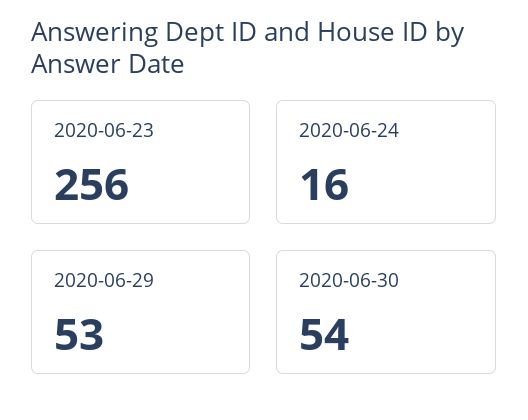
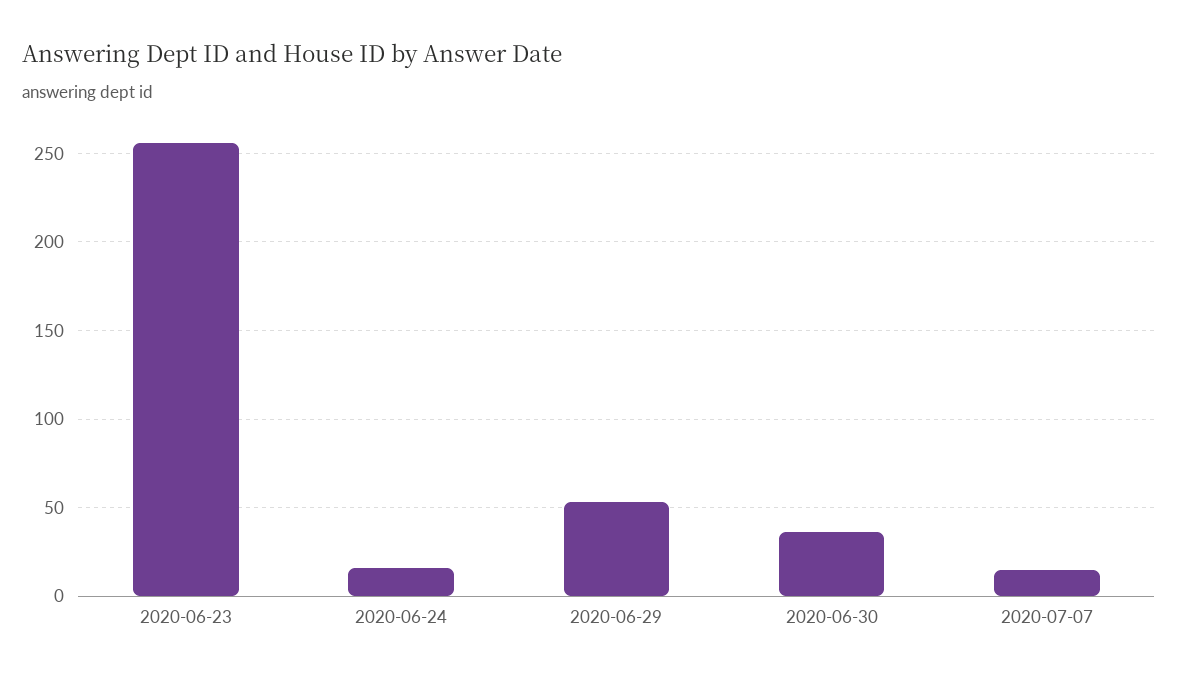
2020-06-30: 54 -> 35
2020-07-07: none -> 15

